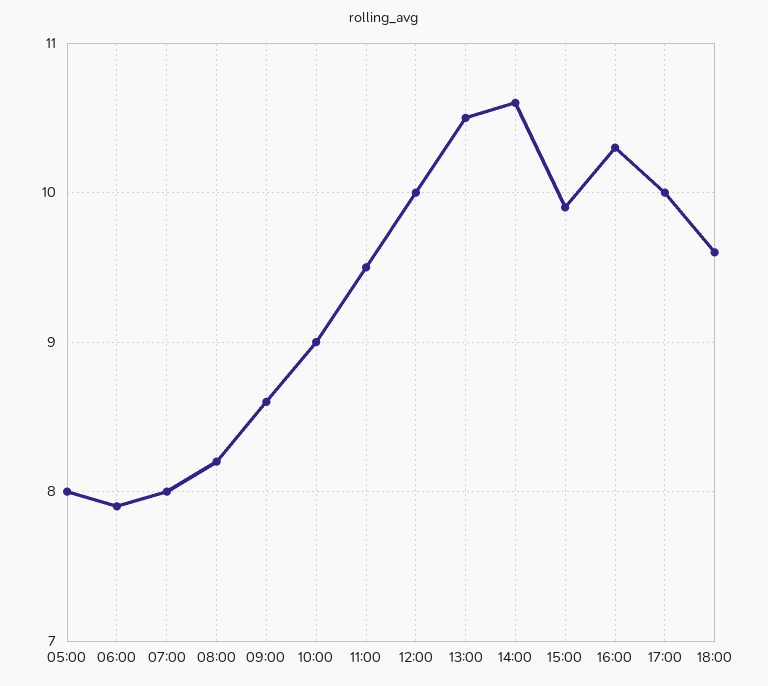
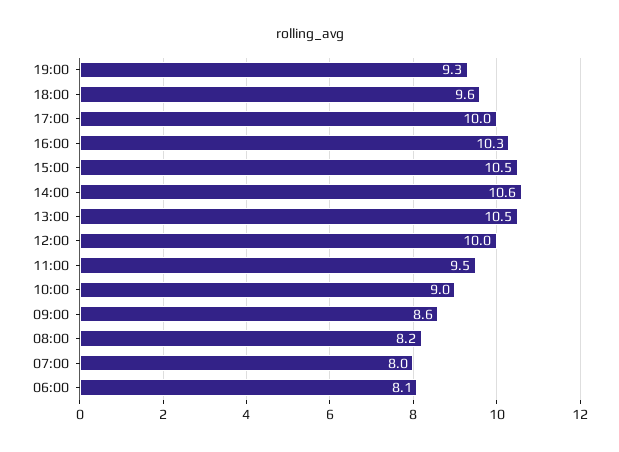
05:00: 8 -> none
06:00: 7.9 -> 8.1
15:00: 9.9 -> 10.5
19:00: none -> 9.3

